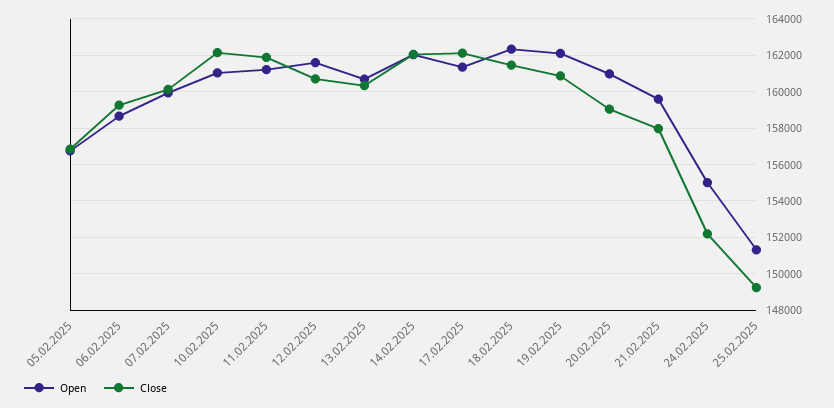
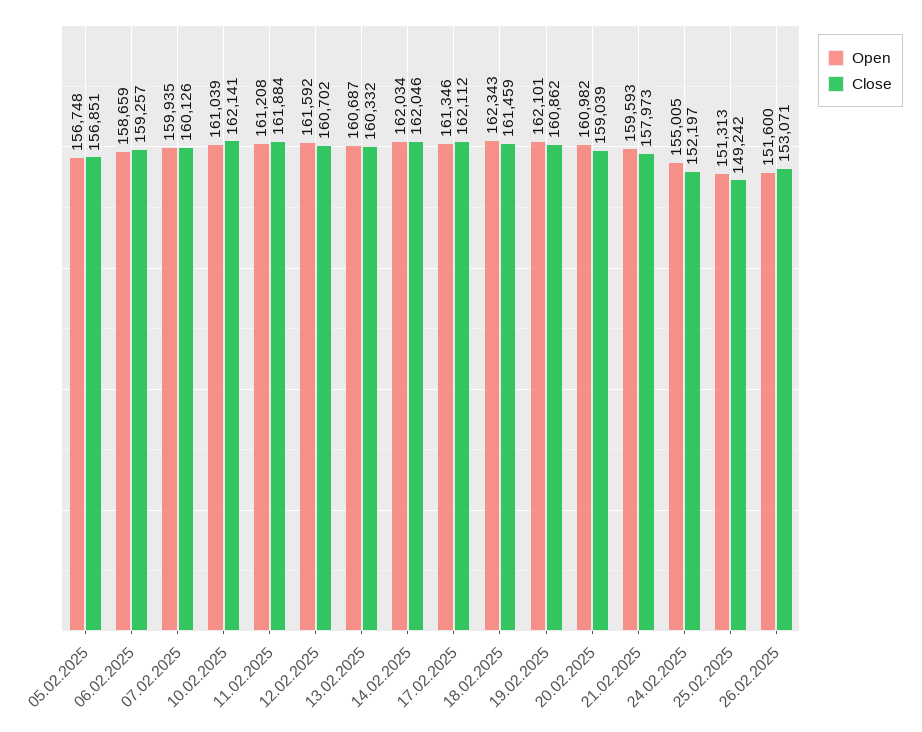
Open, 26.02.2025: none -> 151600
Close, 26.02.2025: none -> 153071

